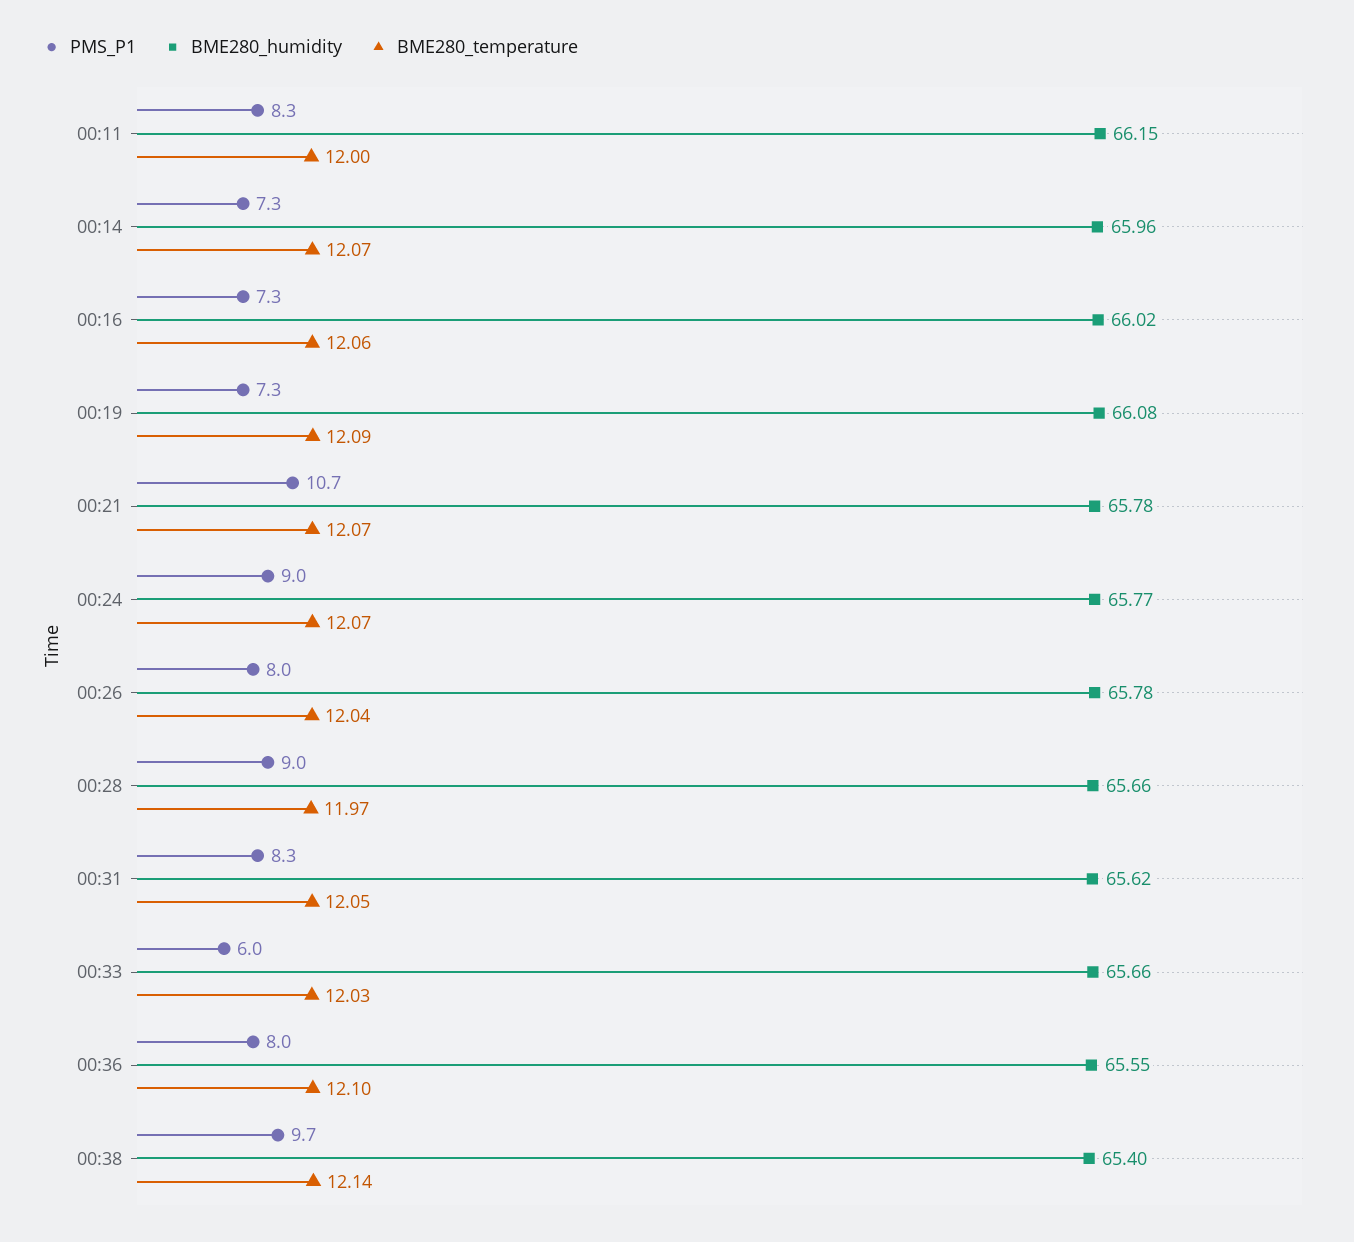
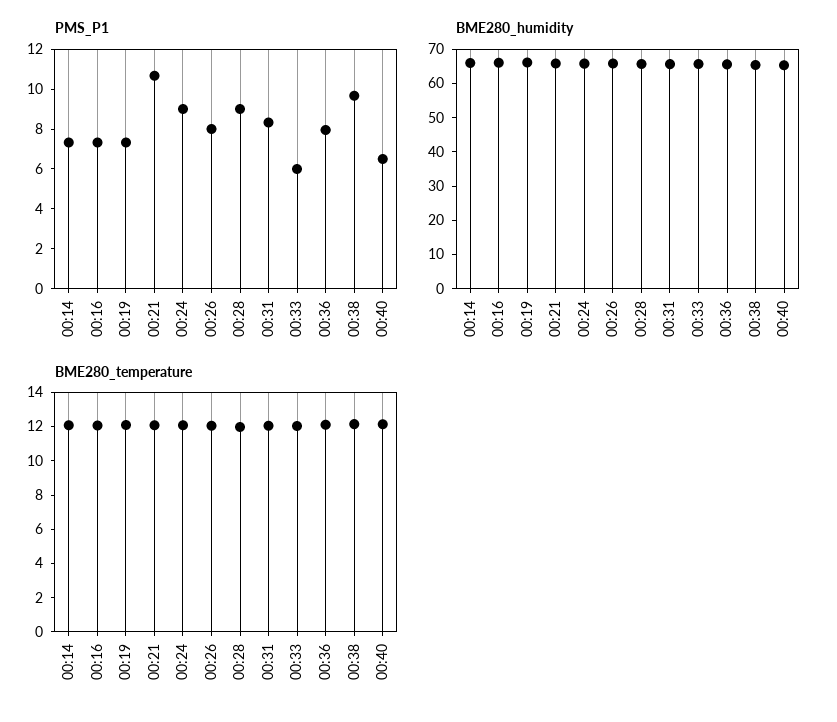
PMS_P1, 00:11: 8.3 -> none
BME280_humidity, 00:11: 66.15 -> none
BME280_temperature, 00:11: 12 -> none
PMS_P1, 00:40: none -> 6.5
BME280_humidity, 00:40: none -> 65
BME280_temperature, 00:40: none -> 12

